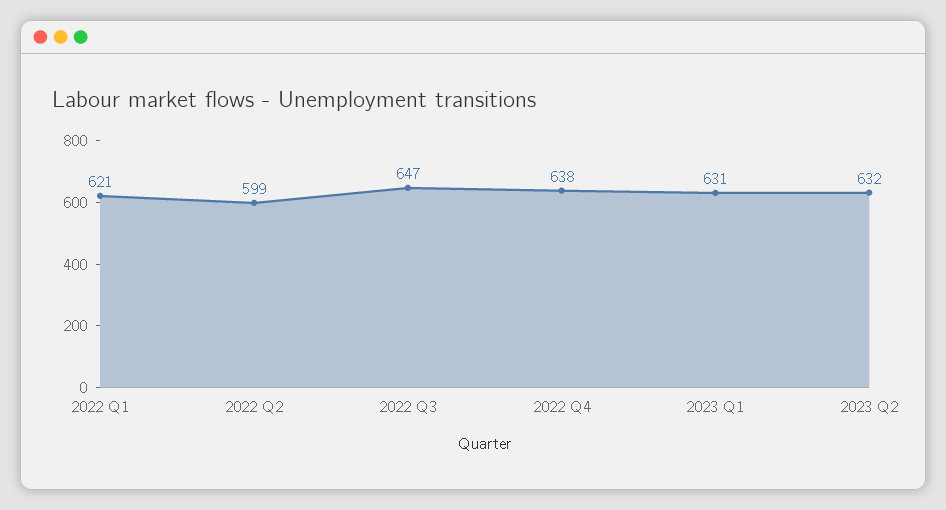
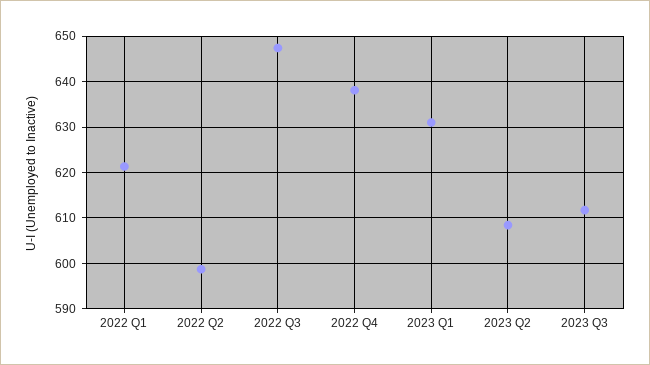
2023 Q2: 632 -> 608
2023 Q3: none -> 612

